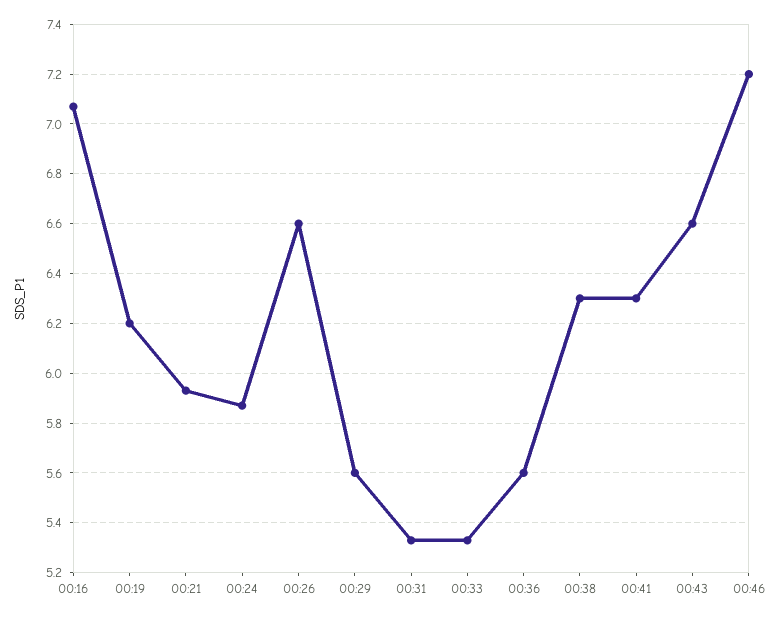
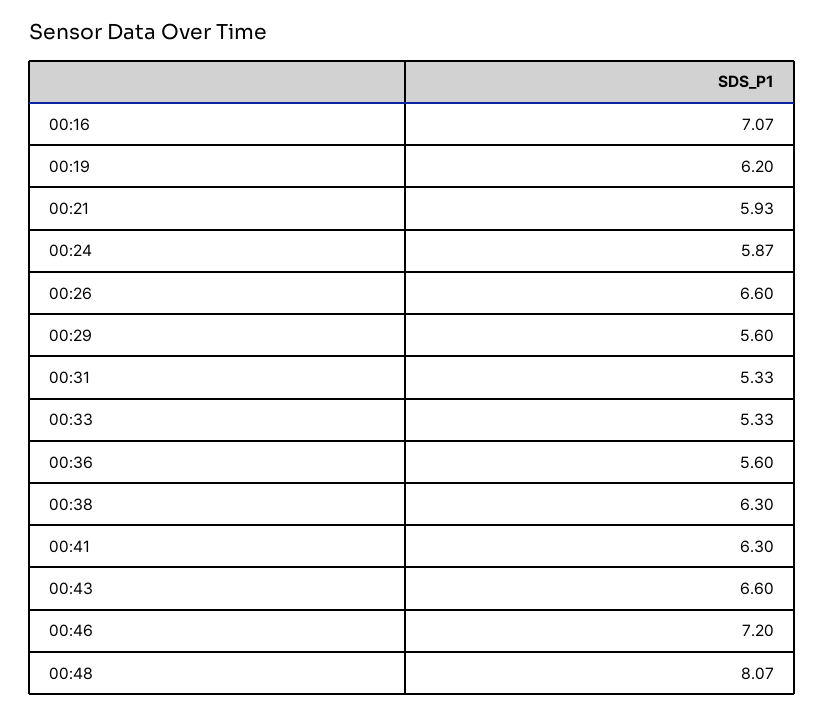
00:48: none -> 8.07

